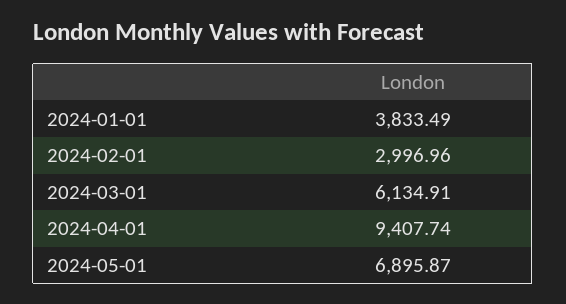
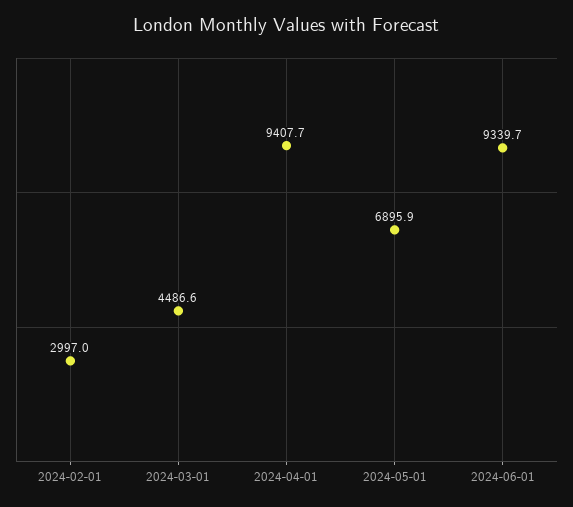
2024-01-01: 3833.49 -> none
2024-03-01: 6134.91 -> 4486.6
2024-06-01: none -> 9339.7

